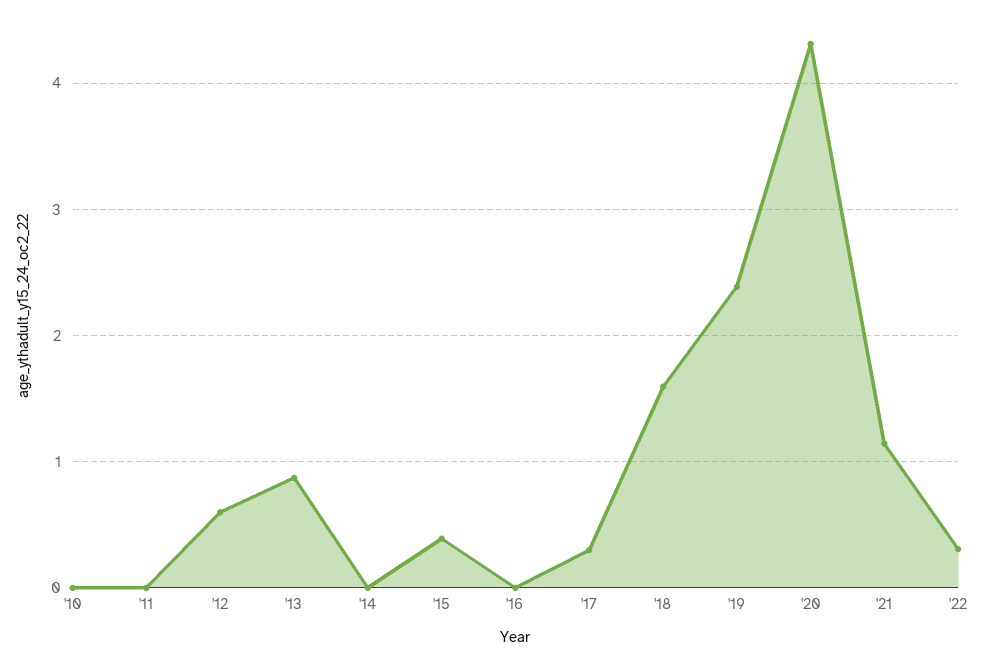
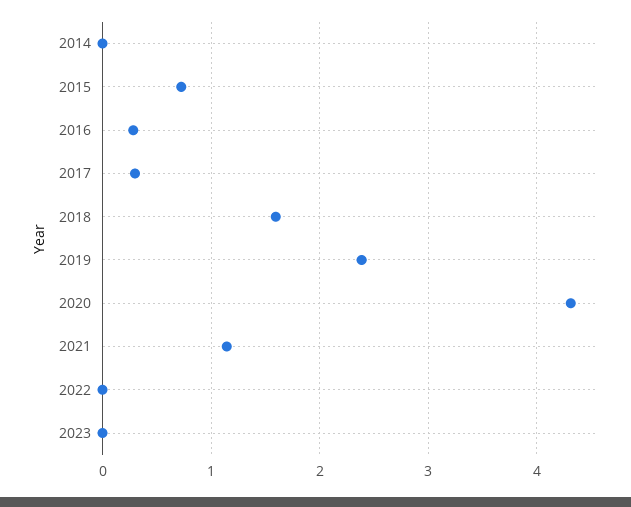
'10: 0 -> none
'11: 0 -> none
'12: 0.6 -> none
'13: 0.9 -> none
'15: 0.4 -> 0.7
'16: 0 -> 0.3
'22: 0.3 -> 0
2023: none -> 0

